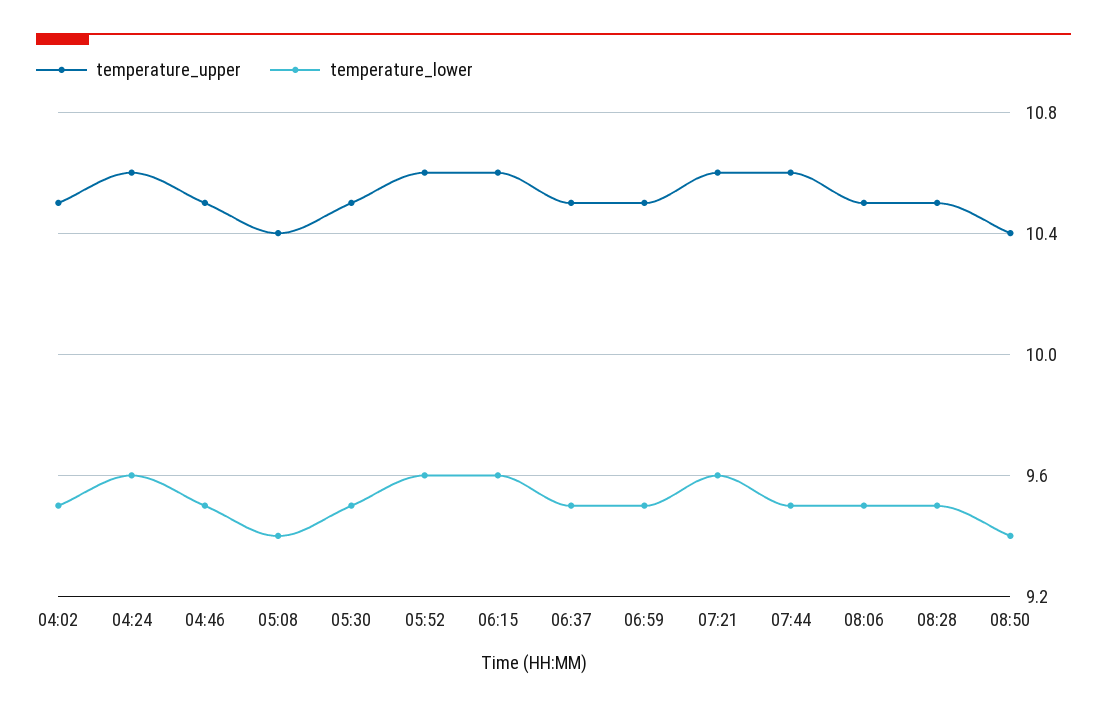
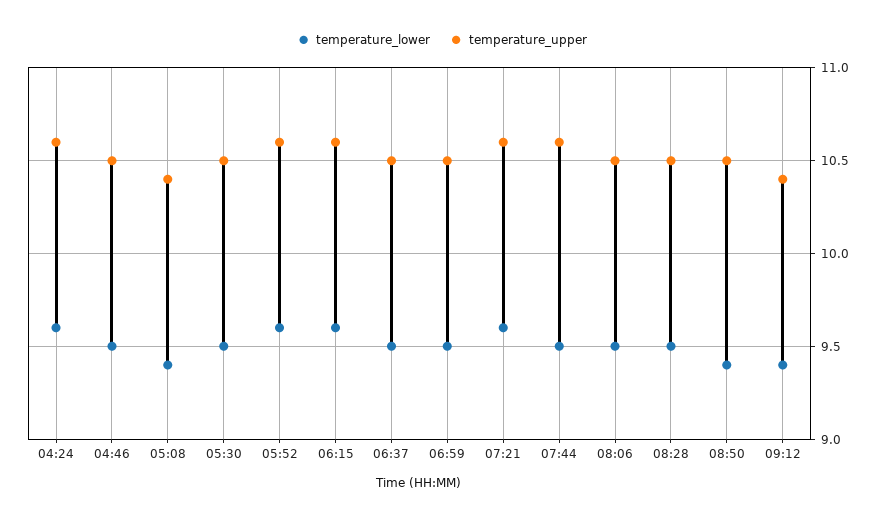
temperature_upper, 04:02: 10.5 -> none
temperature_lower, 04:02: 9.5 -> none
temperature_upper, 08:50: 10.4 -> 10.5
temperature_lower, 09:12: none -> 9.4
temperature_upper, 09:12: none -> 10.4

